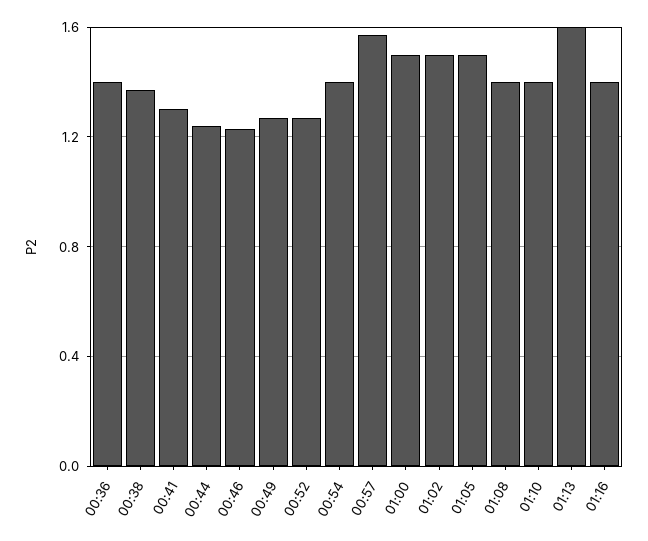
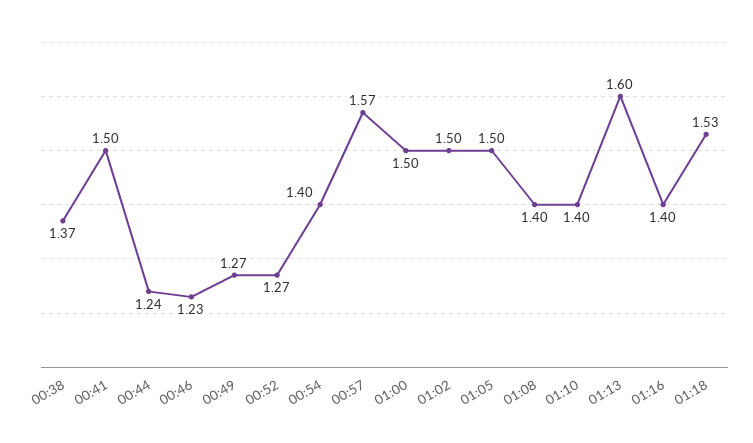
00:36: 1.4 -> none
00:41: 1.3 -> 1.5
01:18: none -> 1.53

